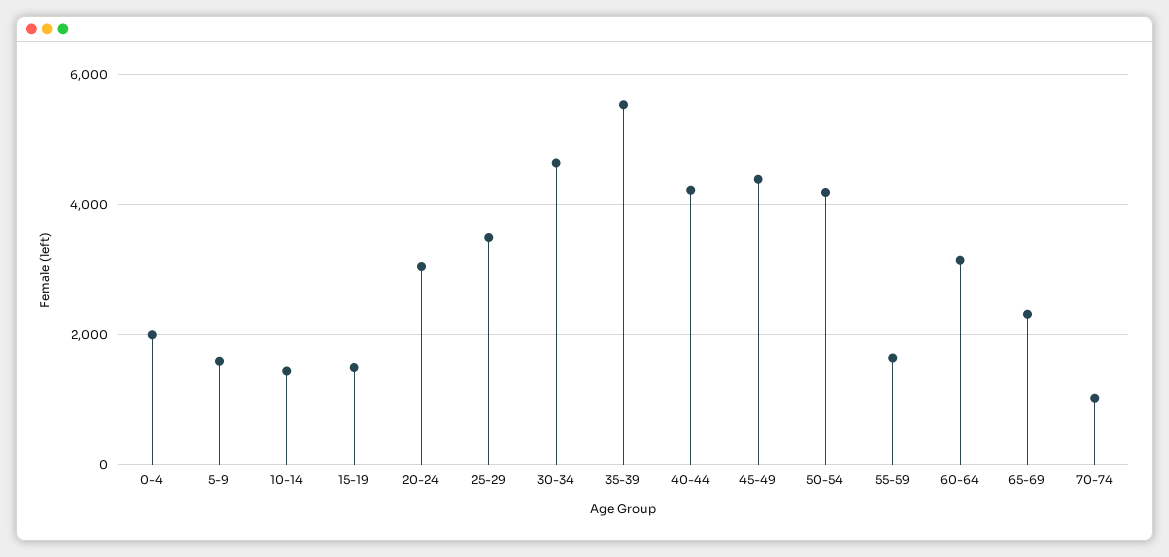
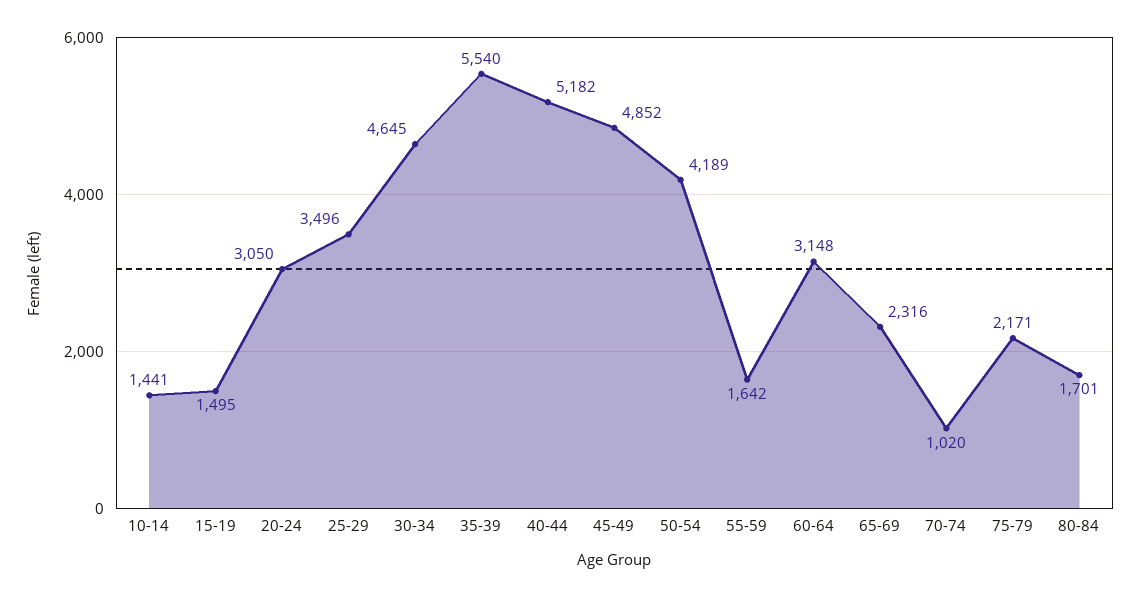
0-4: 2000 -> none
5-9: 1600 -> none
40-44: 4200 -> 5182
45-49: 4400 -> 4852
75-79: none -> 2171
80-84: none -> 1701

